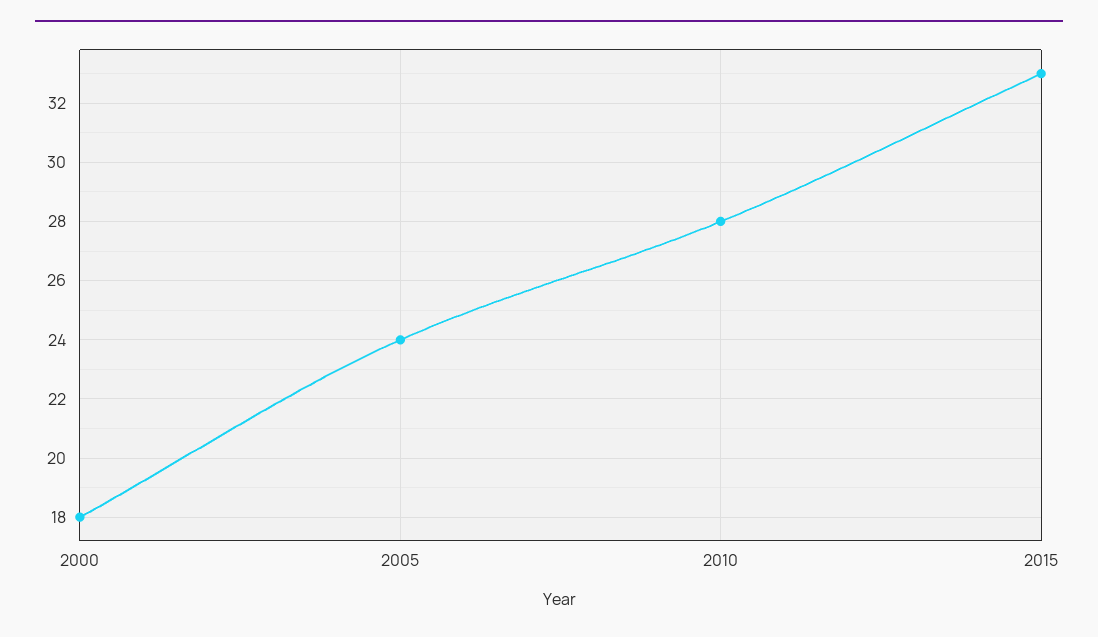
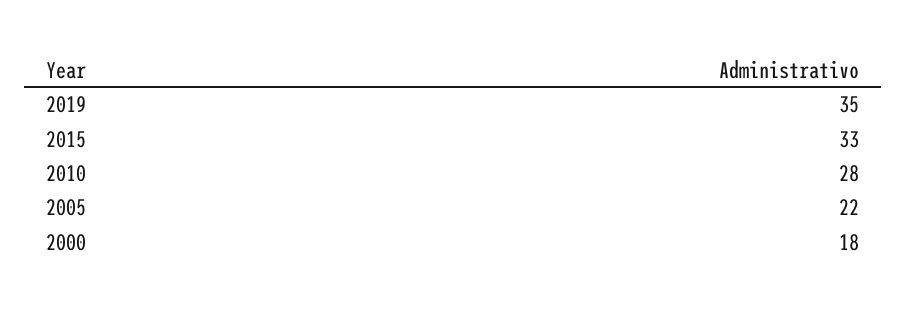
2005: 24 -> 22
2019: none -> 35

